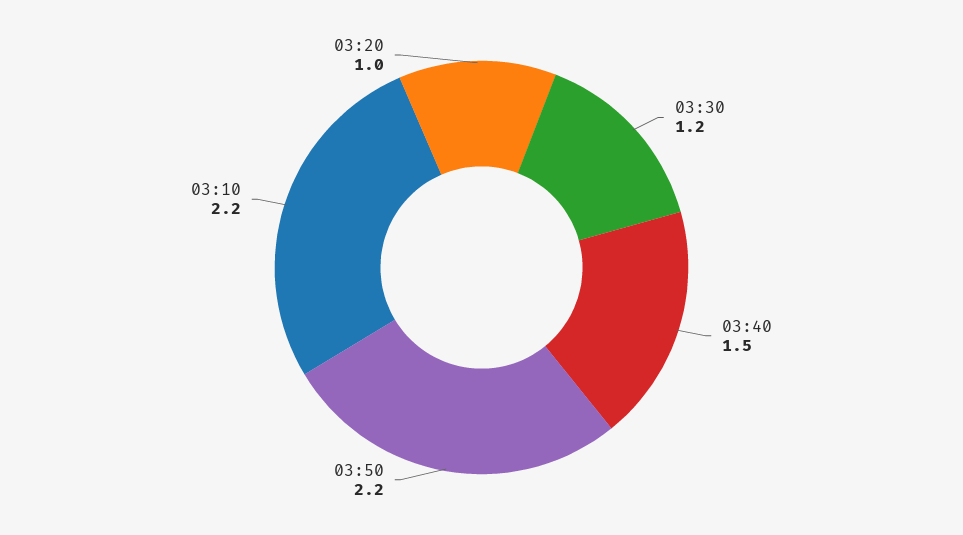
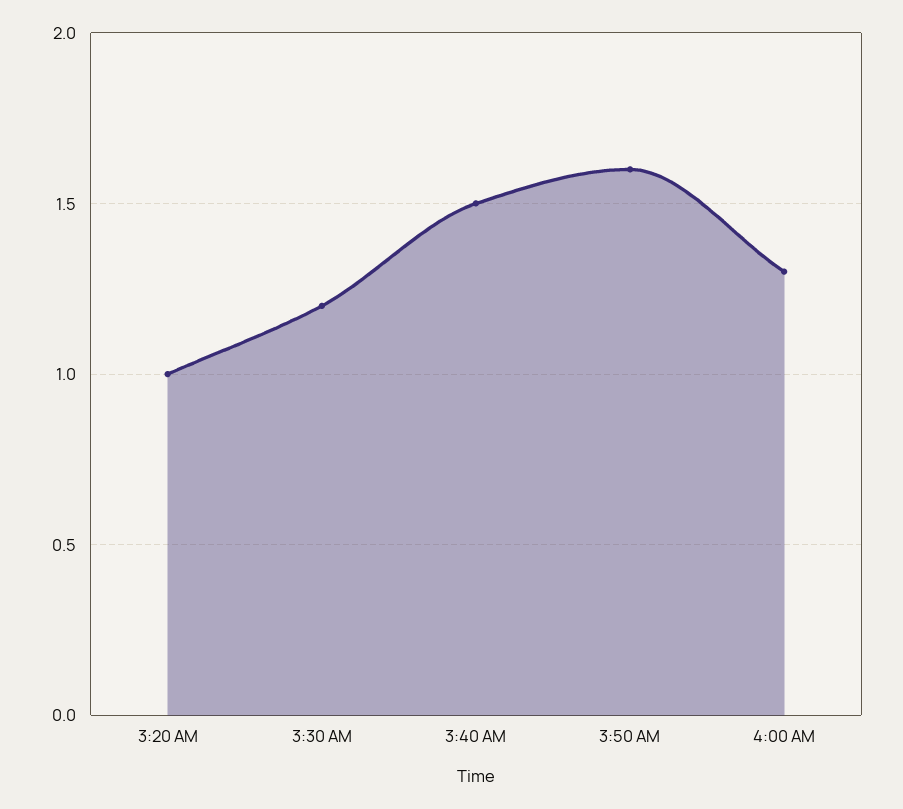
03:50: 2.2 -> 1.6
03:10: 2.2 -> none
4:00 AM: none -> 1.3

